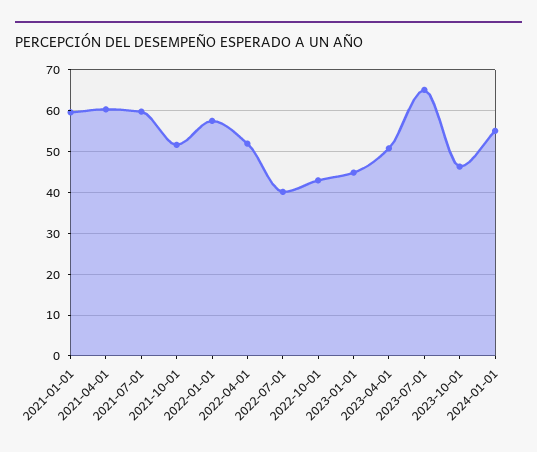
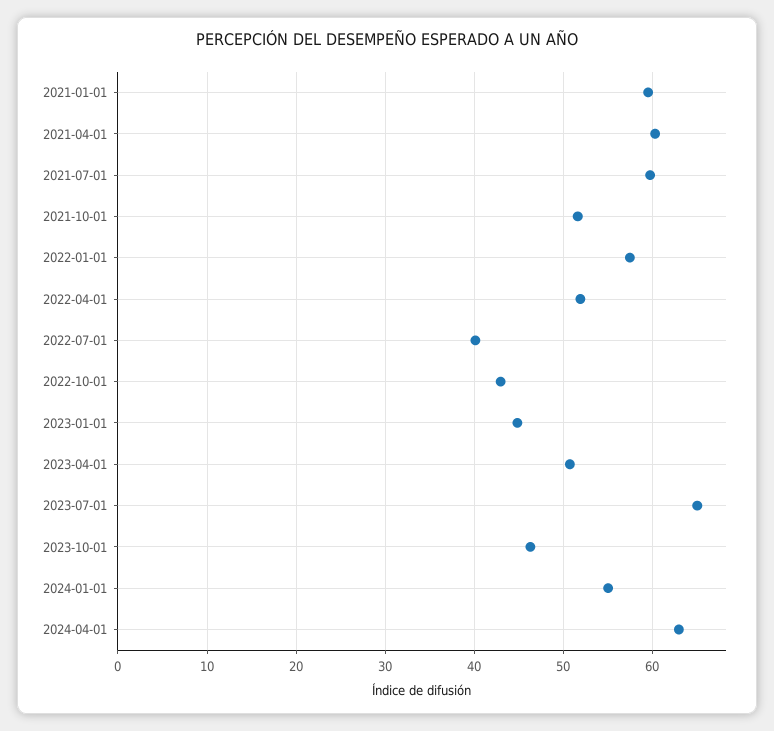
2024-04-01: none -> 63

